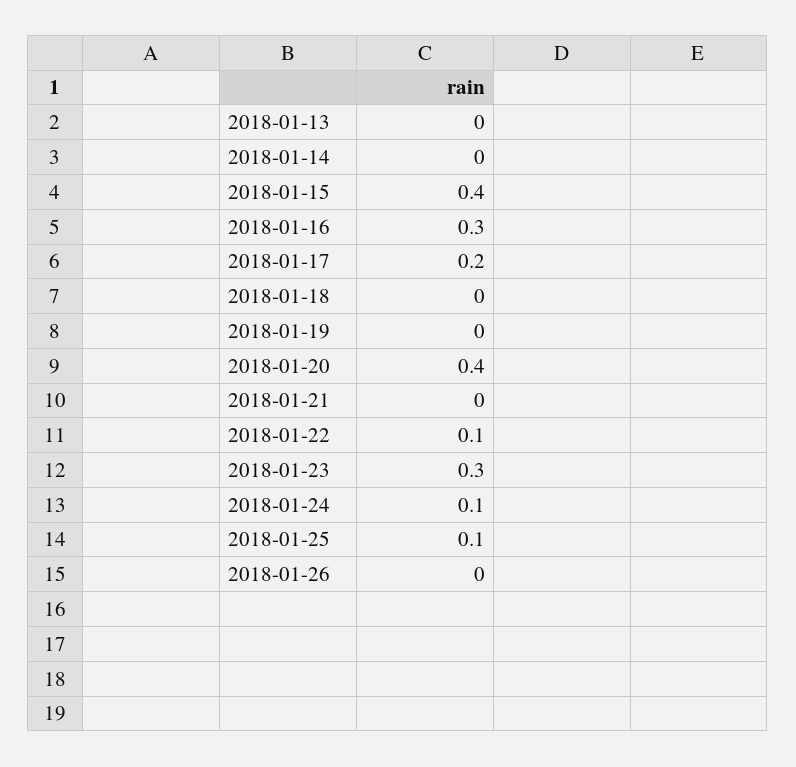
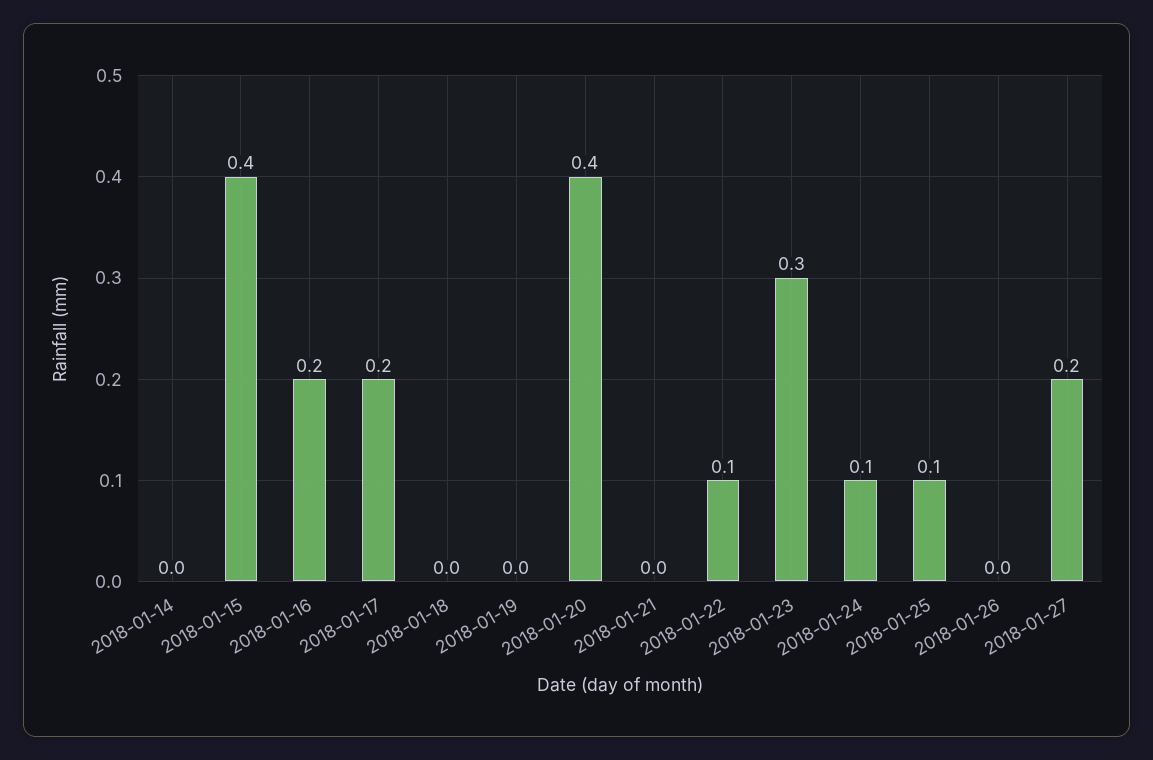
2018-01-13: 0 -> none
2018-01-16: 0.3 -> 0.2
2018-01-27: none -> 0.2

